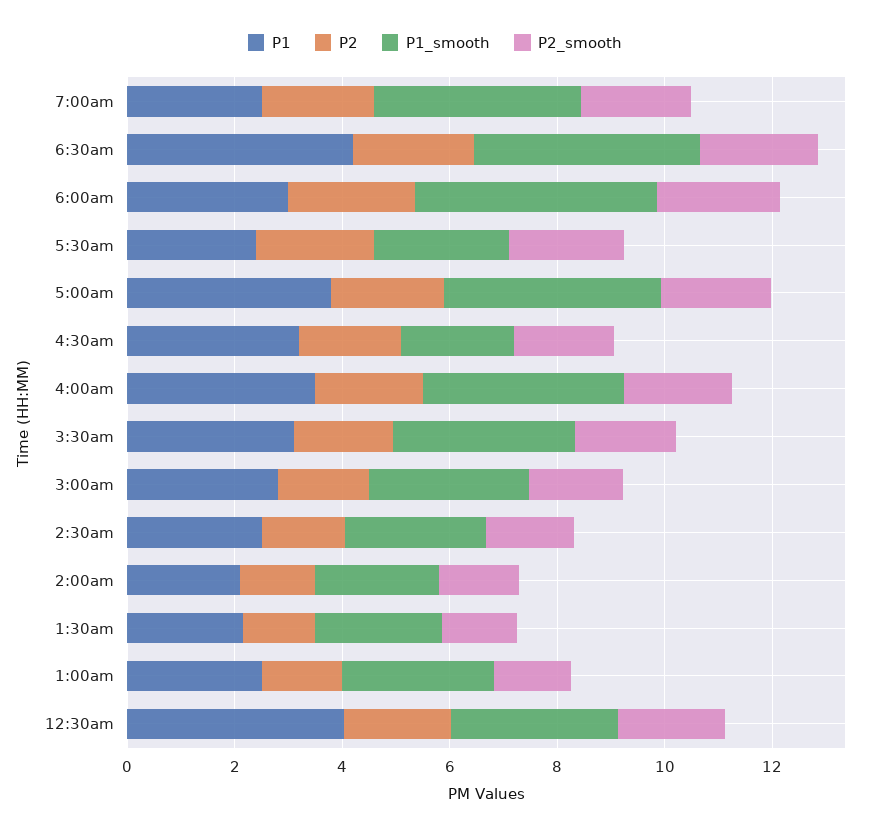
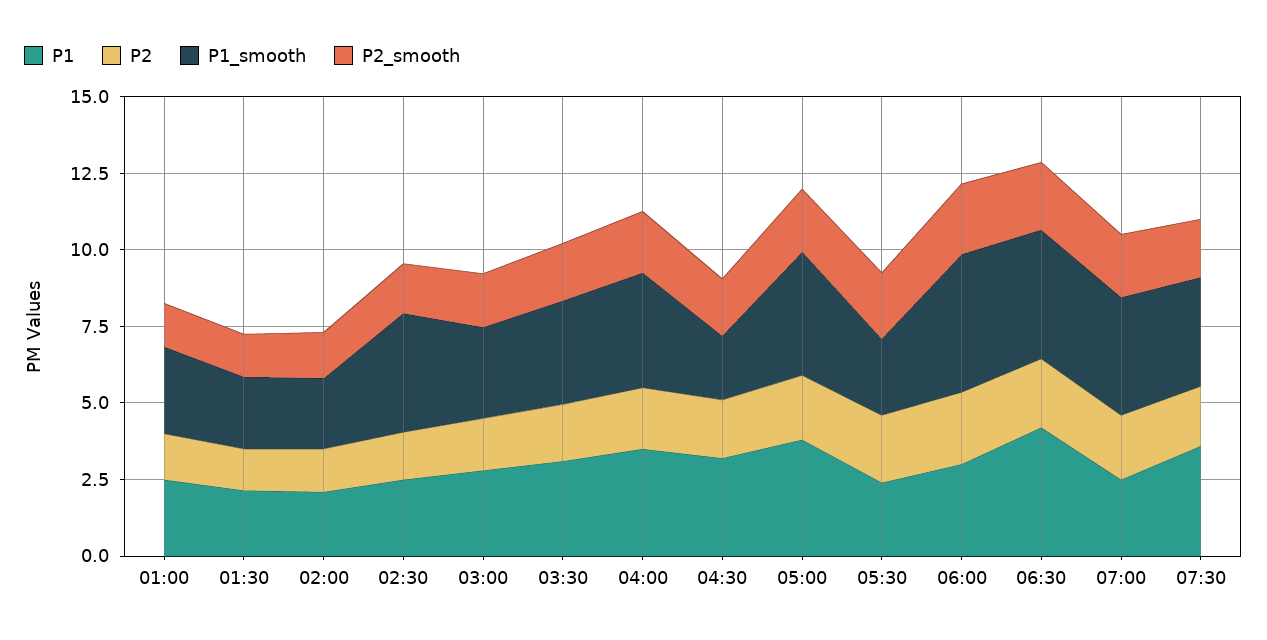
P1_smooth, 2:30am: 2.5 -> 4
P1, 12:30am: 4 -> none
P2, 12:30am: 2 -> none
P1_smooth, 12:30am: 3 -> none
P2_smooth, 12:30am: 2 -> none
P1, 07:30: none -> 3.5
P2, 07:30: none -> 2
P1_smooth, 07:30: none -> 3.5
P2_smooth, 07:30: none -> 2

